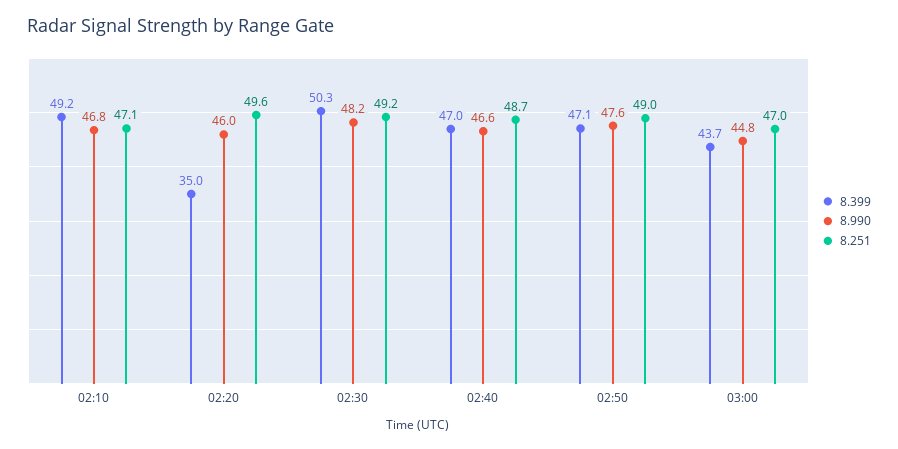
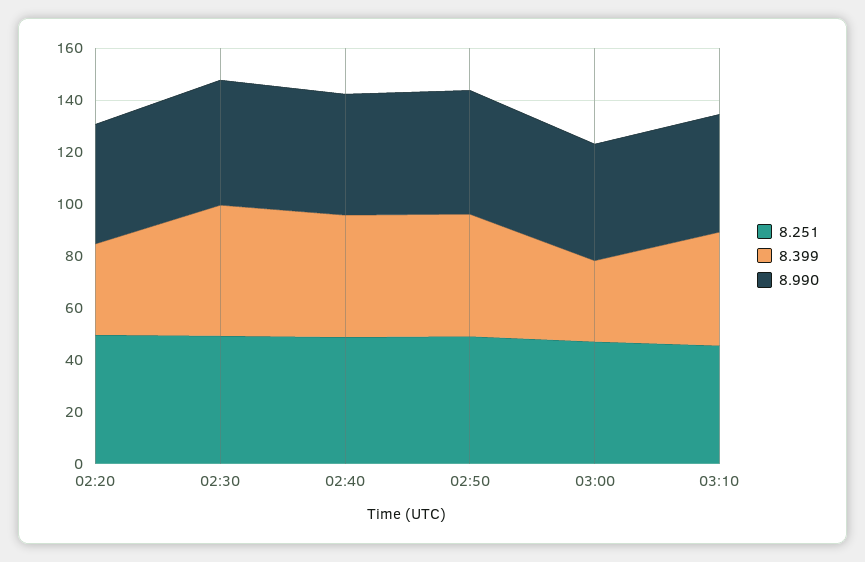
8.399, 02:10: 49.2 -> none
8.990, 02:10: 46.8 -> none
8.251, 02:10: 47.1 -> none
8.399, 03:00: 43.7 -> 30
8.251, 03:10: none -> 45
8.399, 03:10: none -> 45
8.990, 03:10: none -> 45

